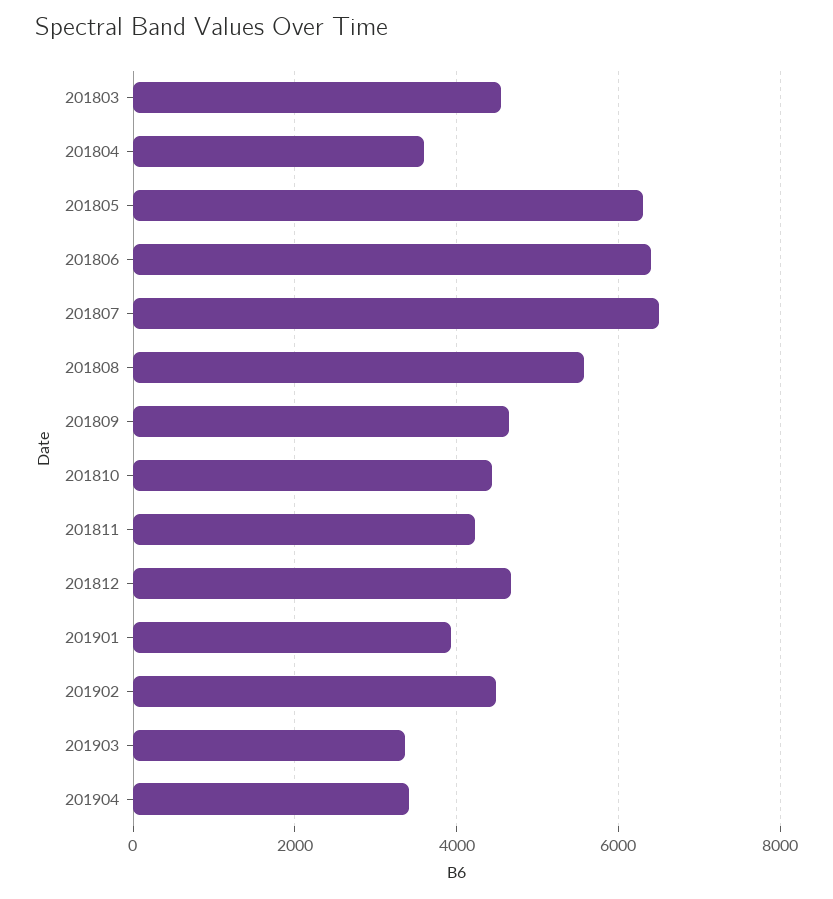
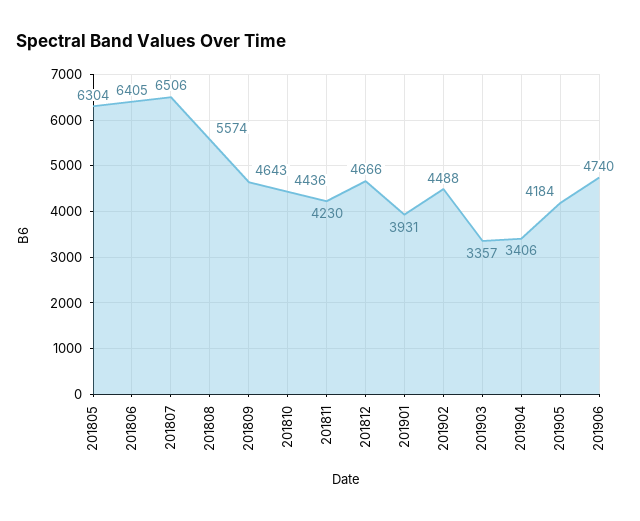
201803: 4600 -> none
201804: 3600 -> none
201905: none -> 4184
201906: none -> 4740

